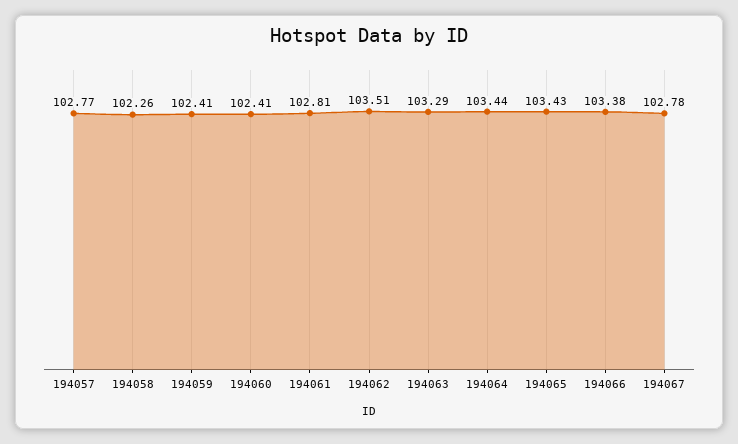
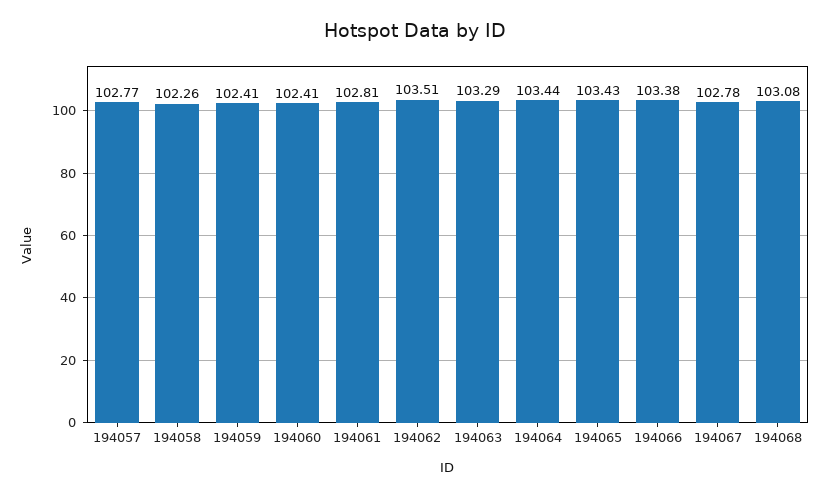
194068: none -> 103.08

